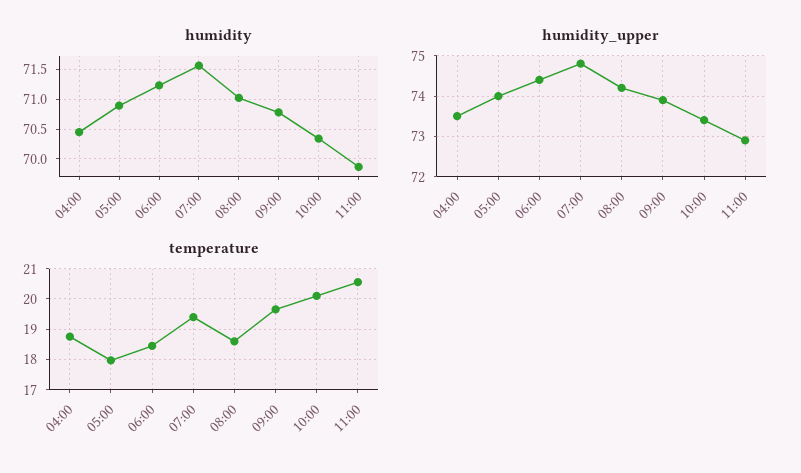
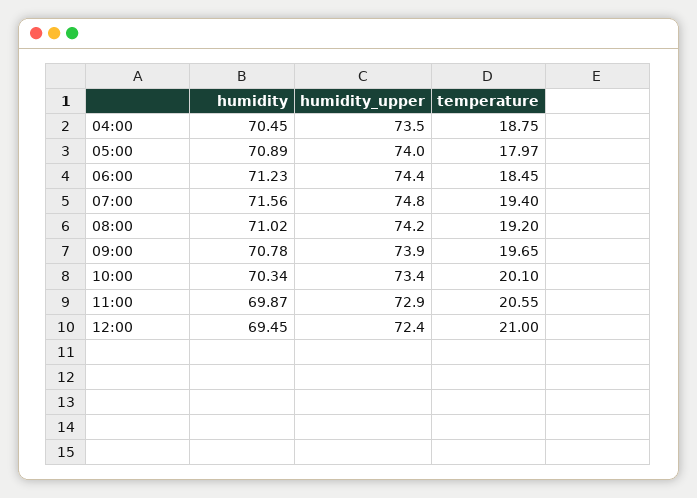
temperature, 08:00: 18.6 -> 19.2
humidity, 12:00: none -> 69.45
humidity_upper, 12:00: none -> 72.4
temperature, 12:00: none -> 21

